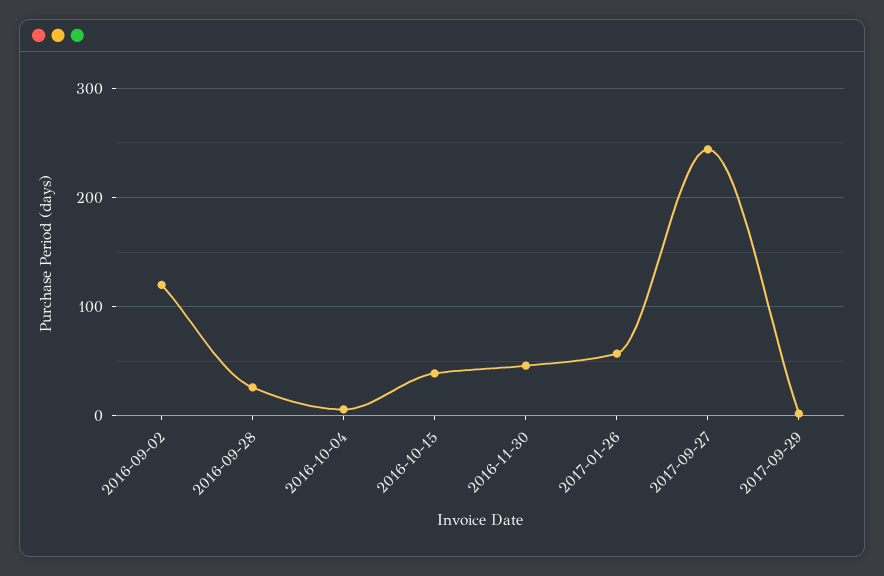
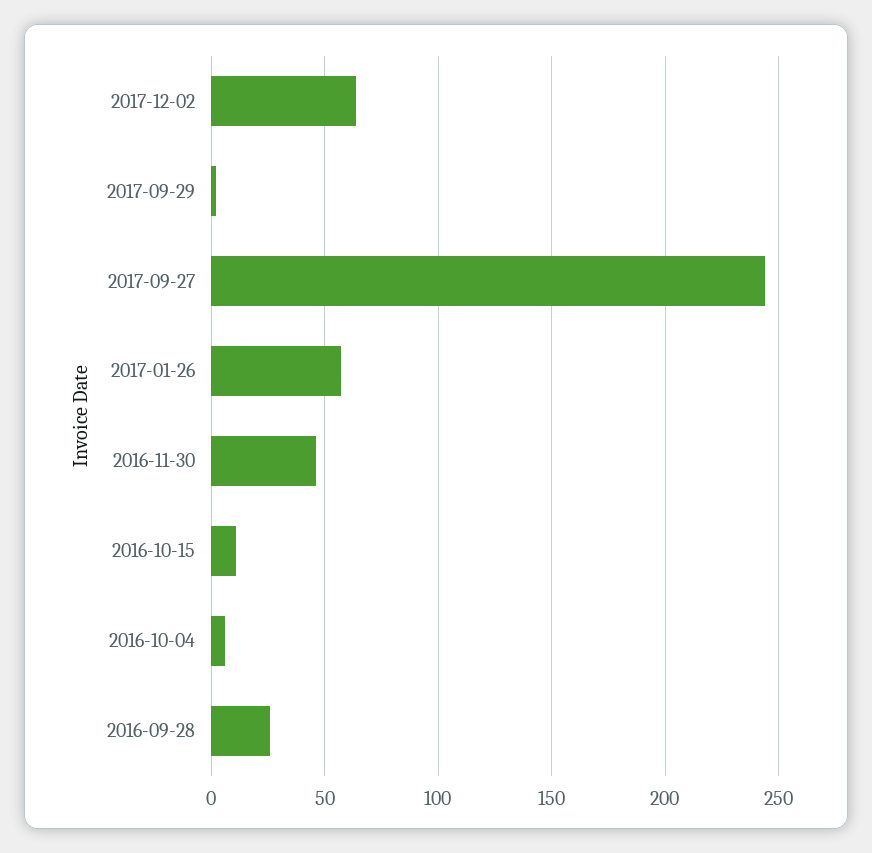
2016-09-02: 120 -> none
2016-10-15: 40 -> 10
2017-12-02: none -> 65

